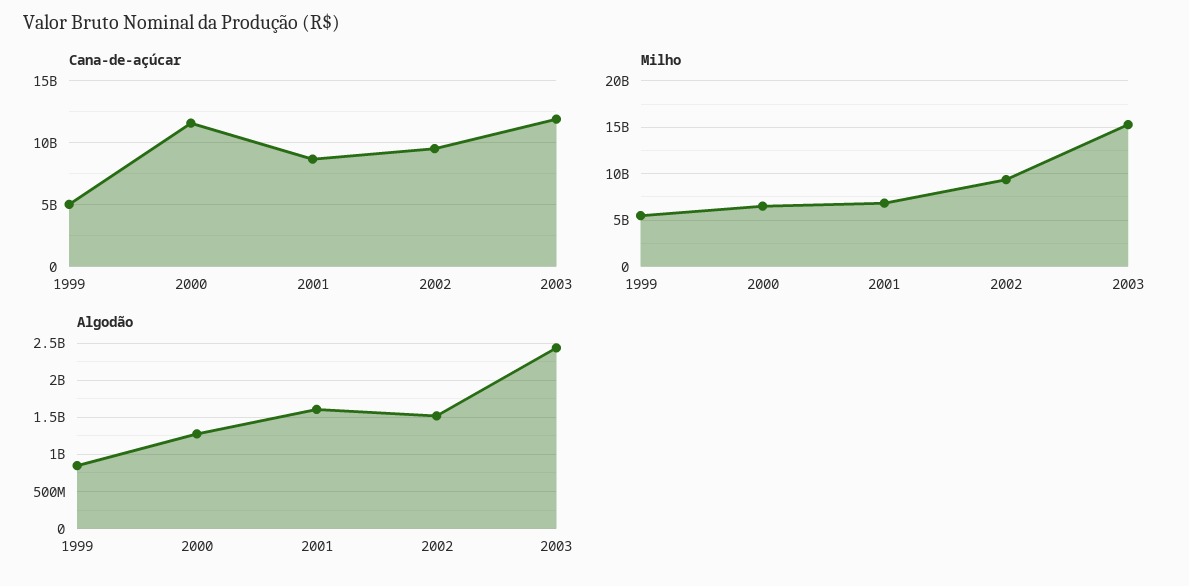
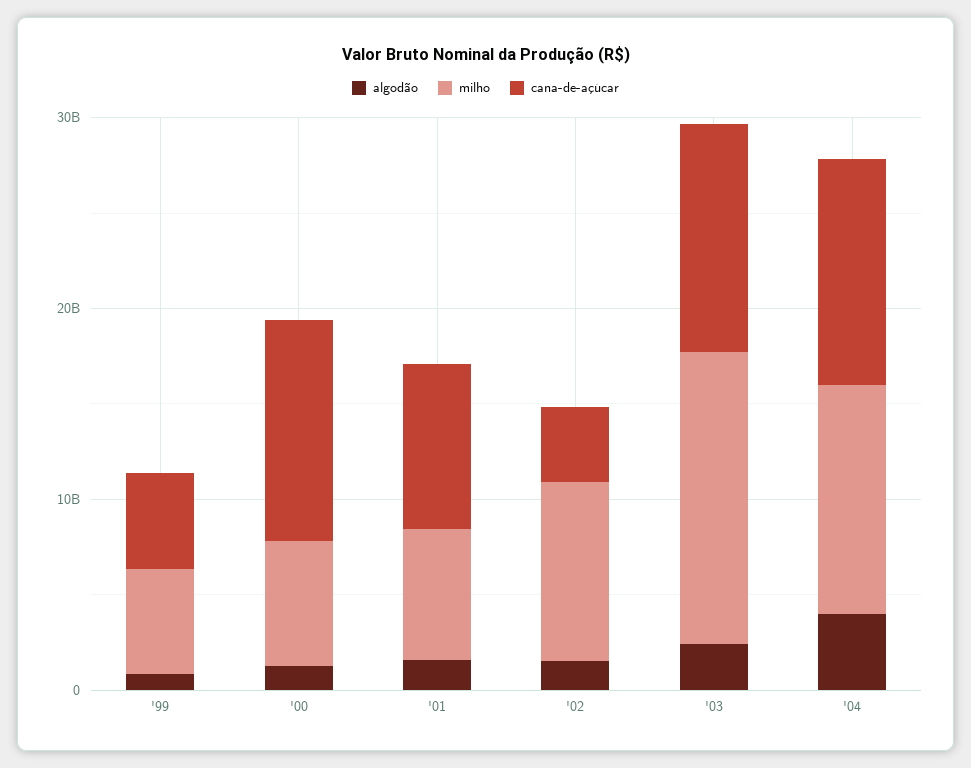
Cana-de-açúcar, 2002: 9500000000 -> 4000000000
Algodão, '04: none -> 4000000000
Milho, '04: none -> 12000000000
Cana-de-açúcar, '04: none -> 12000000000

